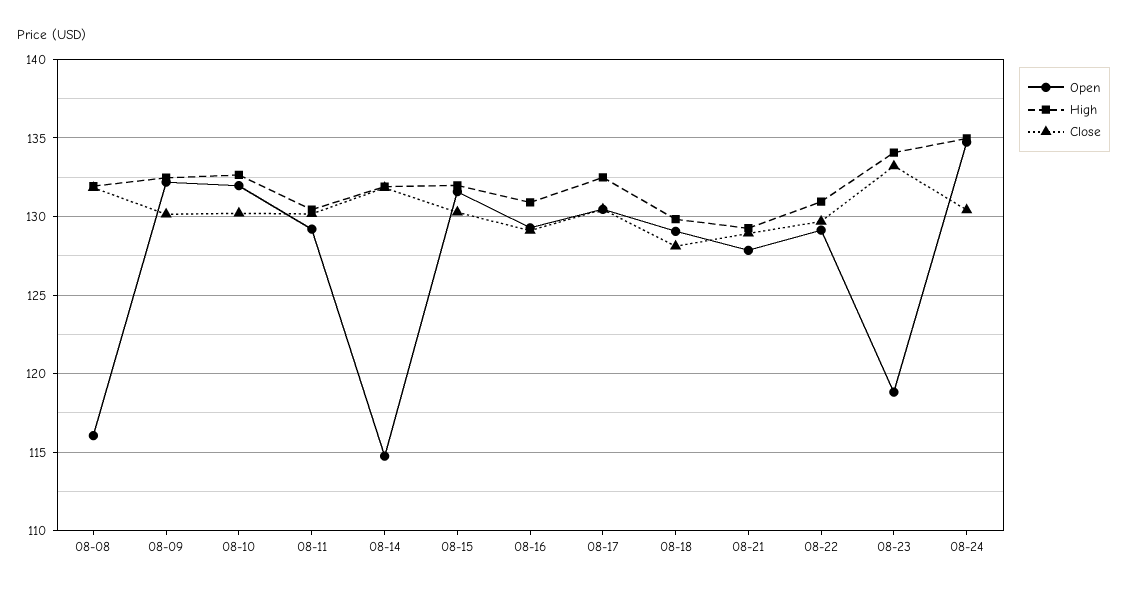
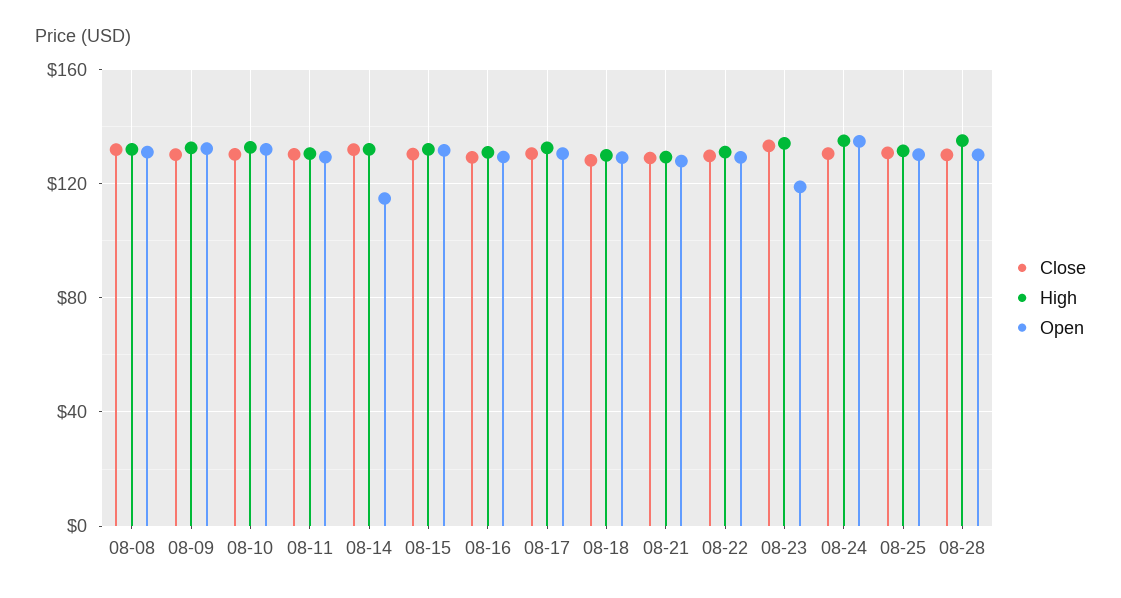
Open, 08-08: 116 -> 130
Close, 08-25: none -> 130
High, 08-25: none -> 130
Open, 08-25: none -> 130
Close, 08-28: none -> 130
High, 08-28: none -> 135
Open, 08-28: none -> 130

